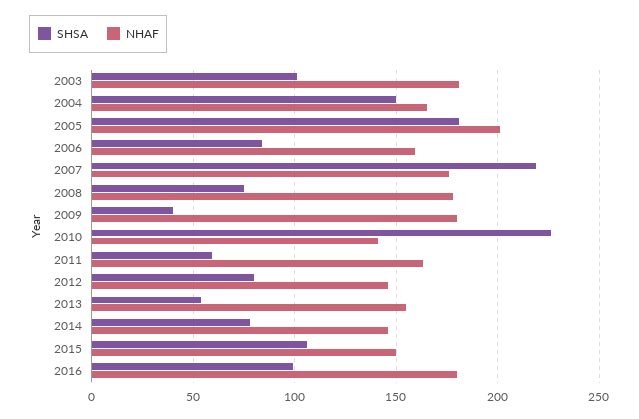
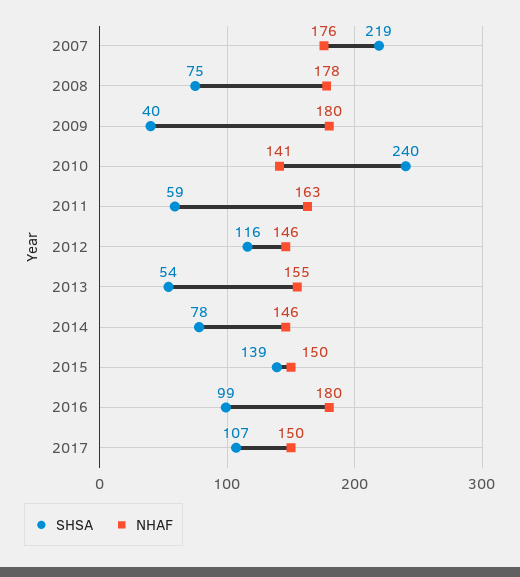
SHSA, 2003: 100 -> none
NHAF, 2003: 180 -> none
SHSA, 2004: 150 -> none
NHAF, 2004: 165 -> none
SHSA, 2005: 180 -> none
NHAF, 2005: 200 -> none
SHSA, 2006: 85 -> none
NHAF, 2006: 160 -> none
SHSA, 2010: 225 -> 240
SHSA, 2012: 80 -> 116
SHSA, 2015: 105 -> 139
SHSA, 2017: none -> 107
NHAF, 2017: none -> 150

